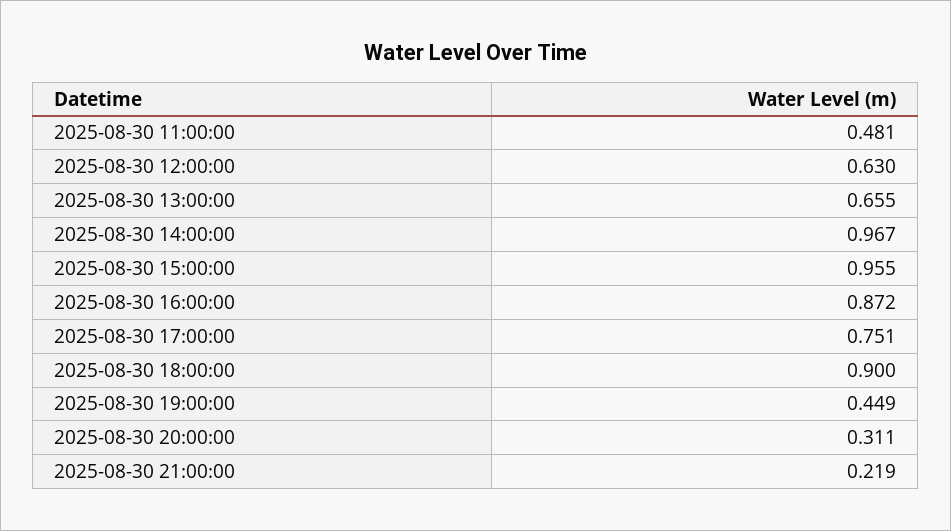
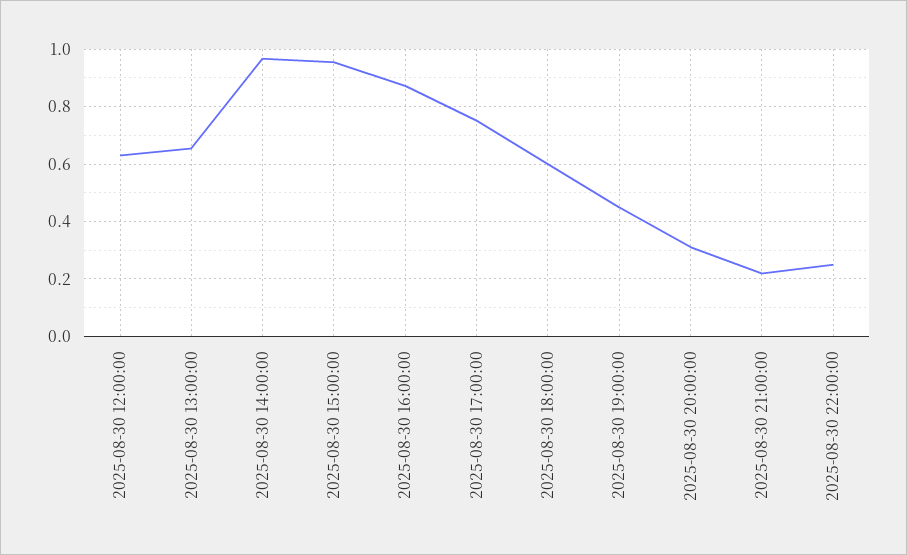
2025-08-30 11:00:00: 0.481 -> none
2025-08-30 18:00:00: 0.9 -> 0.6
2025-08-30 22:00:00: none -> 0.25

